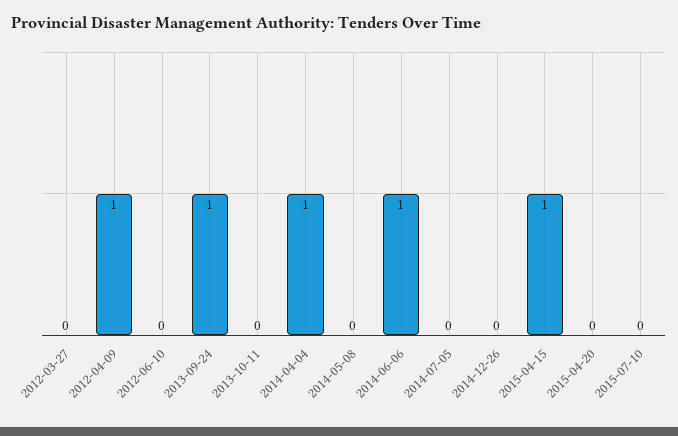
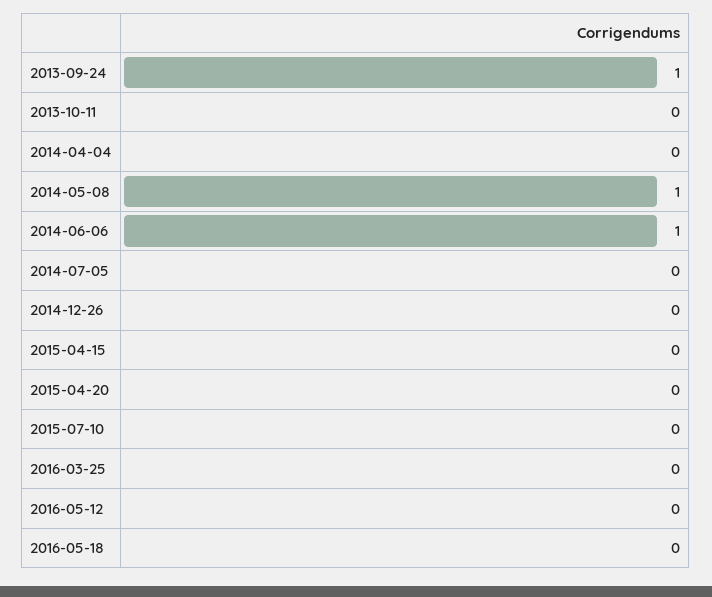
2012-03-27: 0 -> none
2012-04-09: 1 -> none
2012-06-10: 0 -> none
2014-04-04: 1 -> 0
2014-05-08: 0 -> 1
2015-04-15: 1 -> 0
2016-03-25: none -> 0
2016-05-12: none -> 0
2016-05-18: none -> 0

